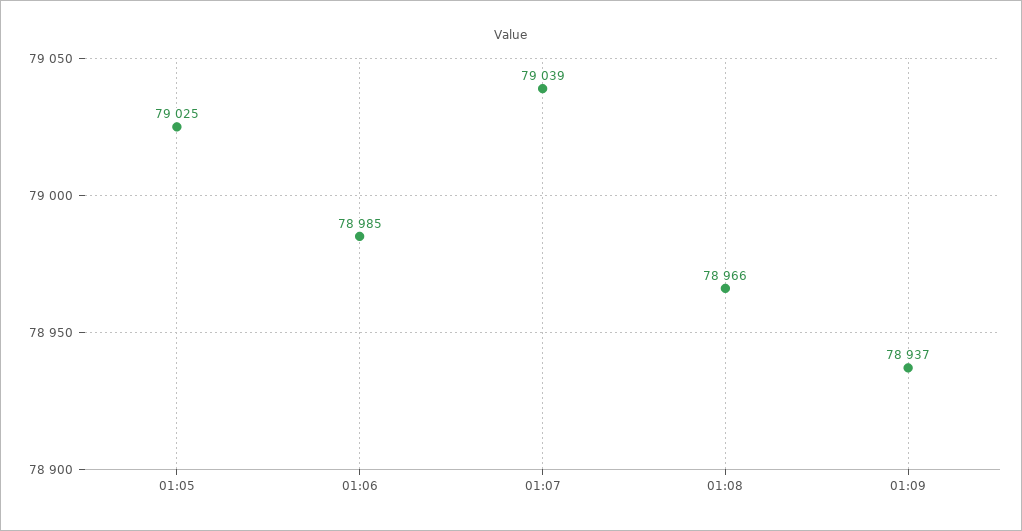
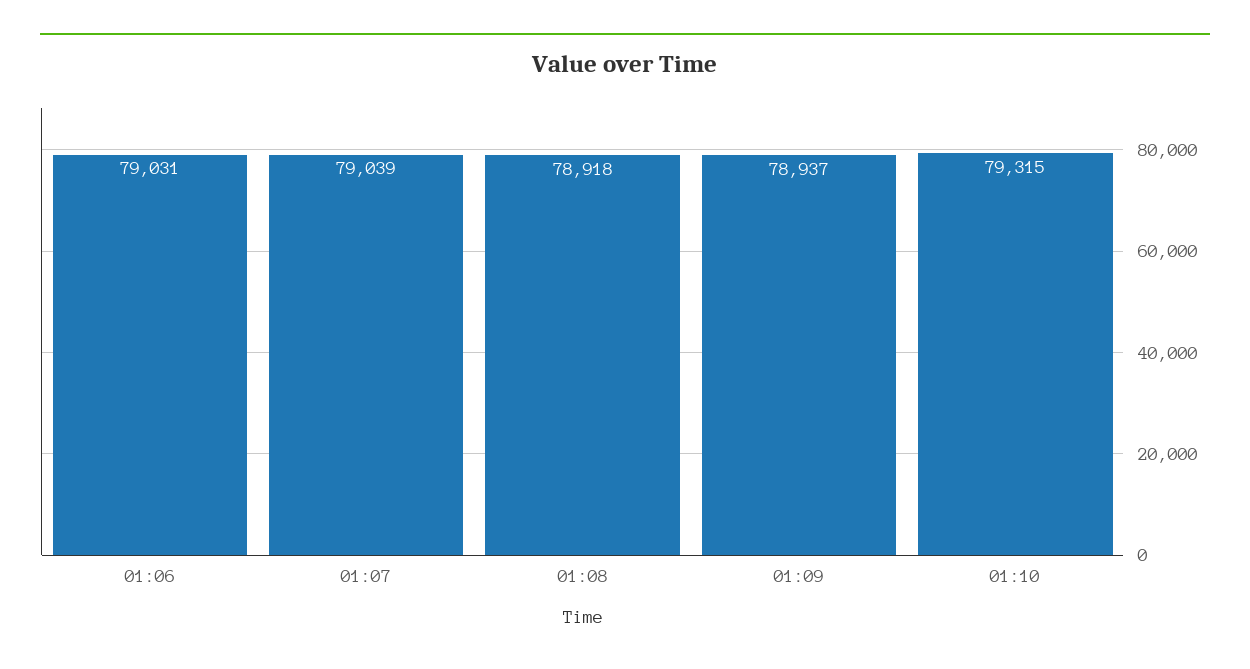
01:05: 79025 -> none
01:06: 78985 -> 79031
01:08: 78966 -> 78918
01:10: none -> 79315

